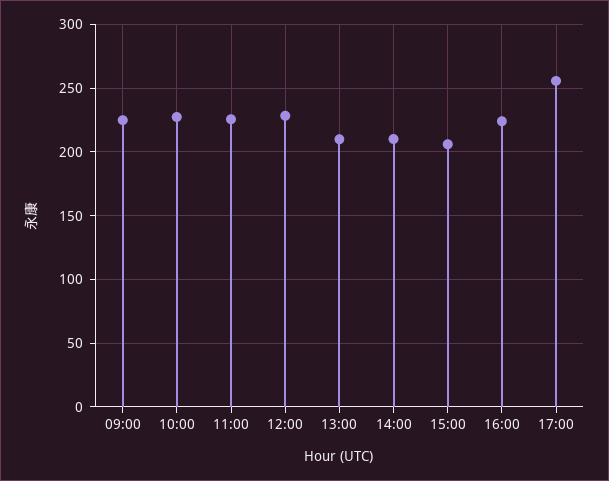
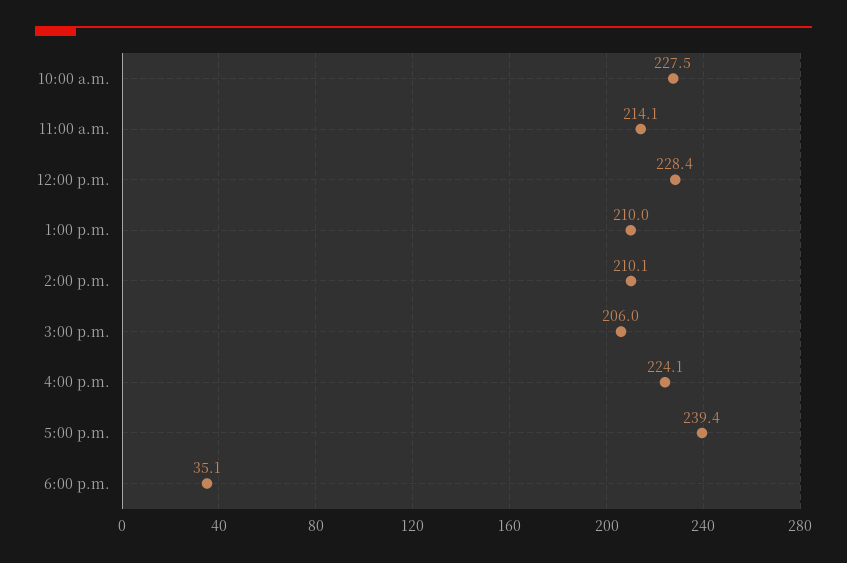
09:00: 225 -> none
11:00: 225 -> 214.1
17:00: 255 -> 239.4
6:00 p.m.: none -> 35.1

